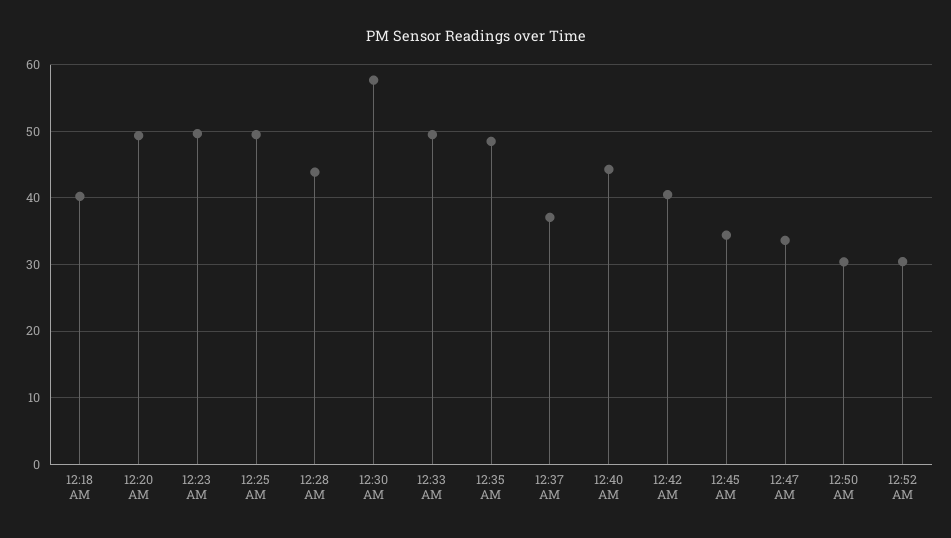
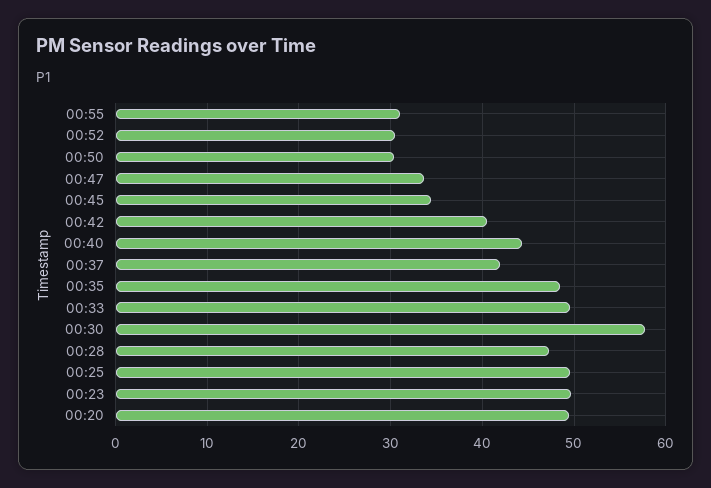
12:18 AM: 40 -> none
12:28 AM: 44 -> 47
12:37 AM: 37 -> 42
00:55: none -> 31

